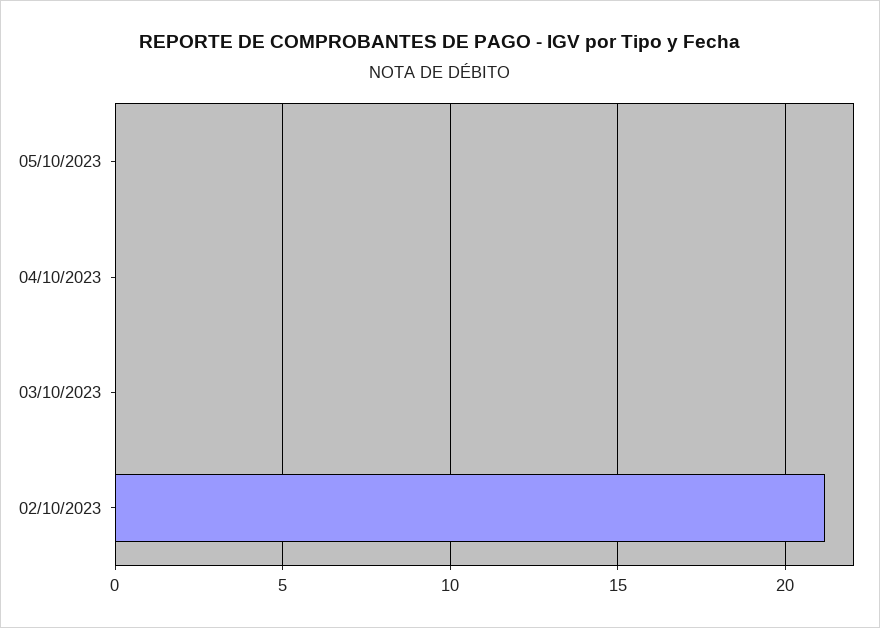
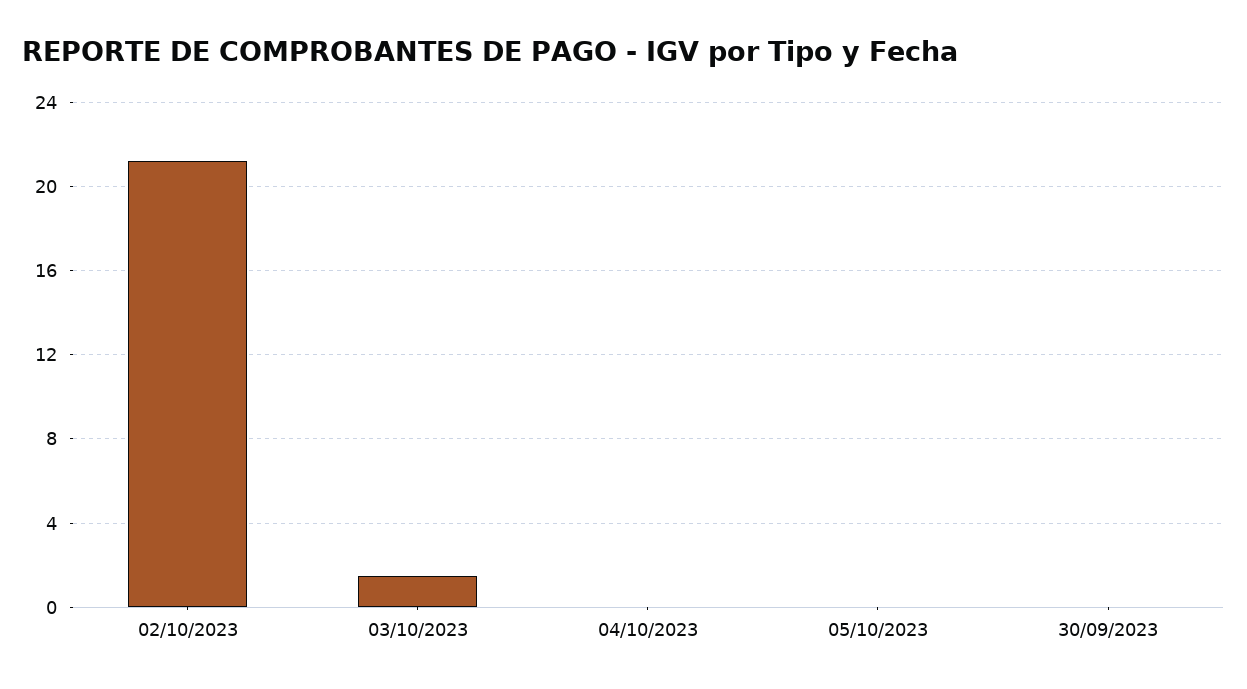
03/10/2023: 0 -> 1.5
30/09/2023: none -> 0

